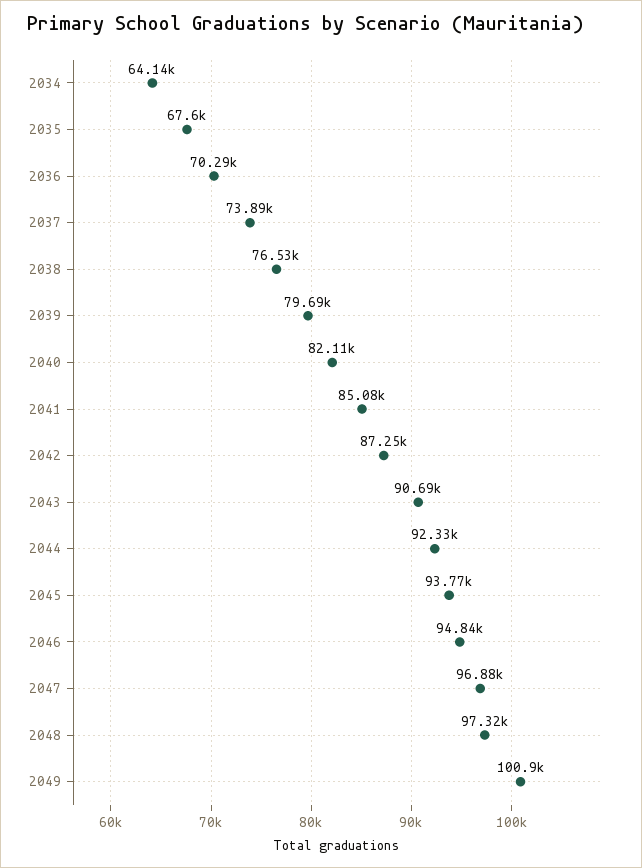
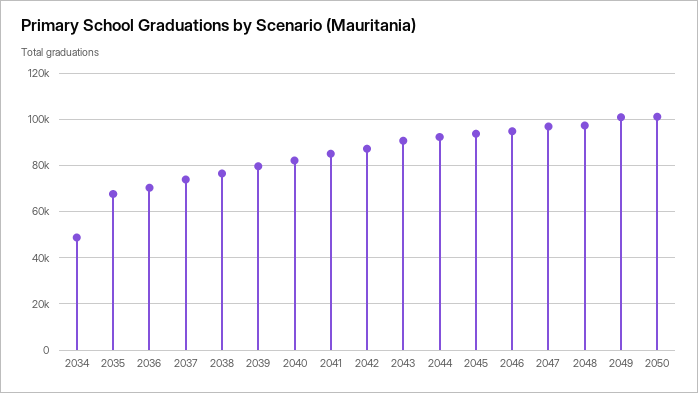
2034: 64140 -> 50000
2050: none -> 100000

